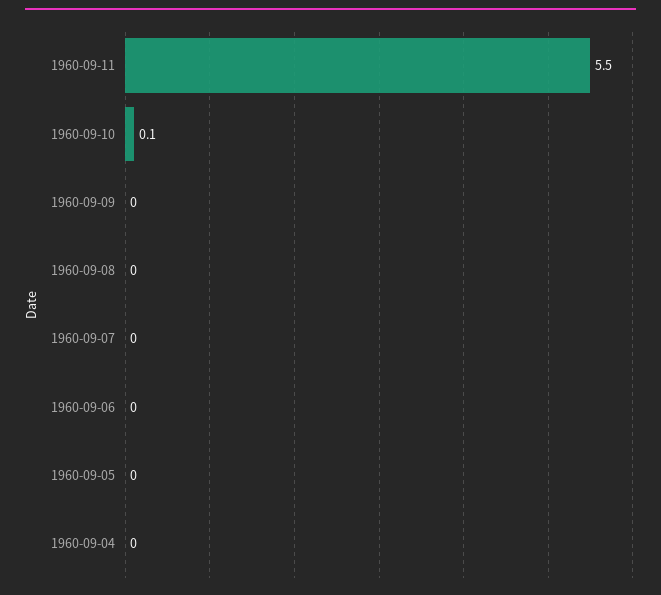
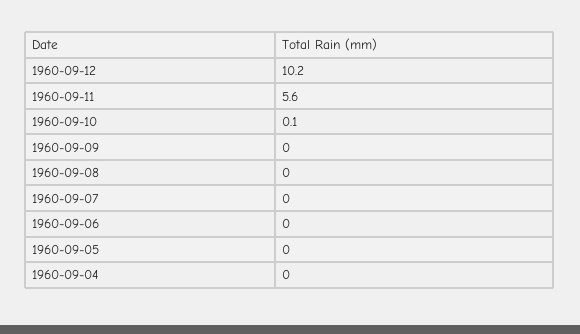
1960-09-11: 5.5 -> 5.6
1960-09-12: none -> 10.2

